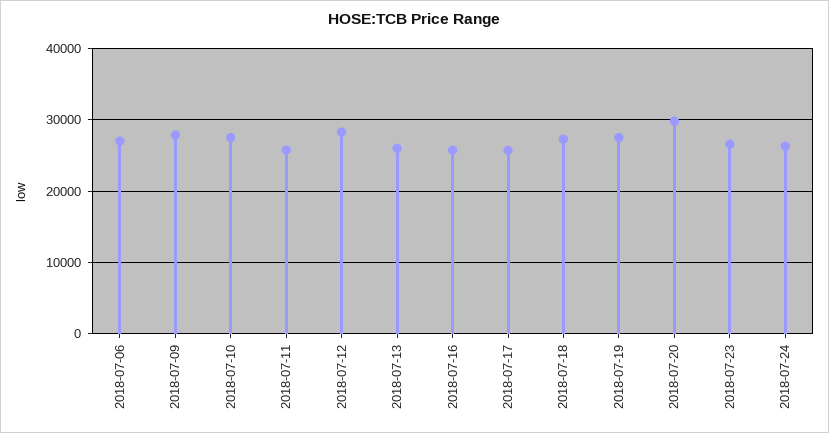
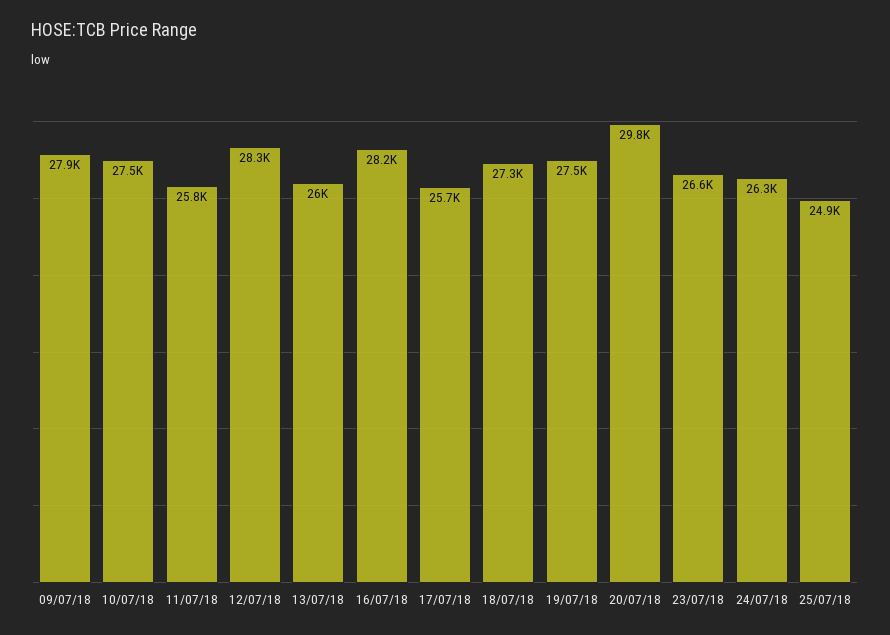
2018-07-06: 27000 -> none
2018-07-16: 26000 -> 28200
25/07/18: none -> 24900

